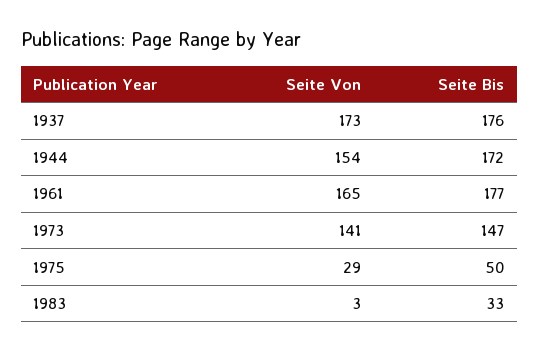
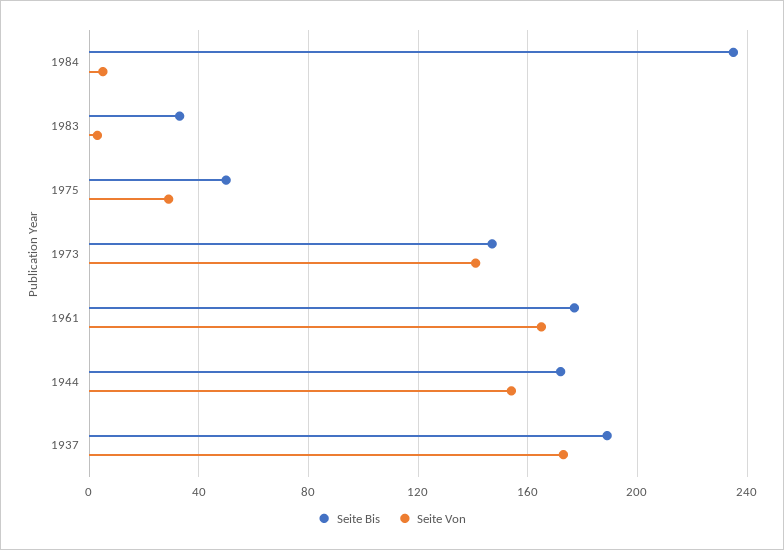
Seite Bis, 1937: 176 -> 190
Seite Bis, 1984: none -> 235
Seite Von, 1984: none -> 5

